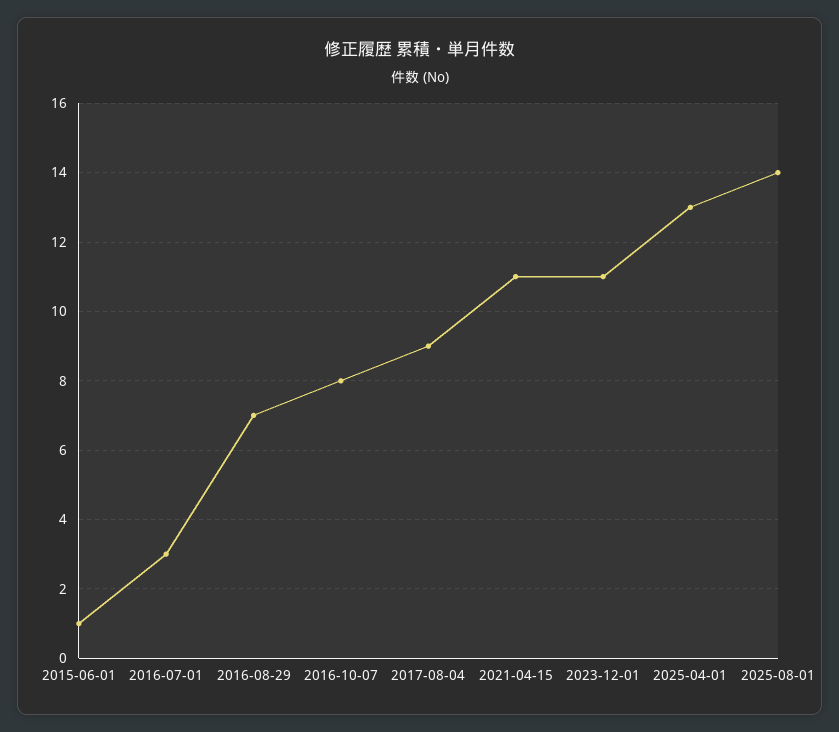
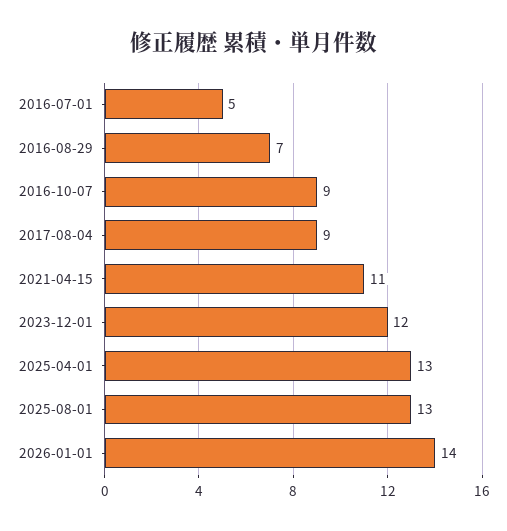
2015-06-01: 1 -> none
2016-07-01: 3 -> 5
2016-10-07: 8 -> 9
2023-12-01: 11 -> 12
2025-08-01: 14 -> 13
2026-01-01: none -> 14

